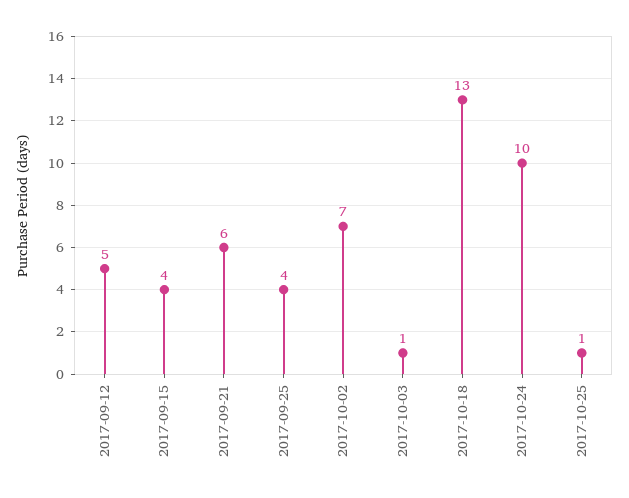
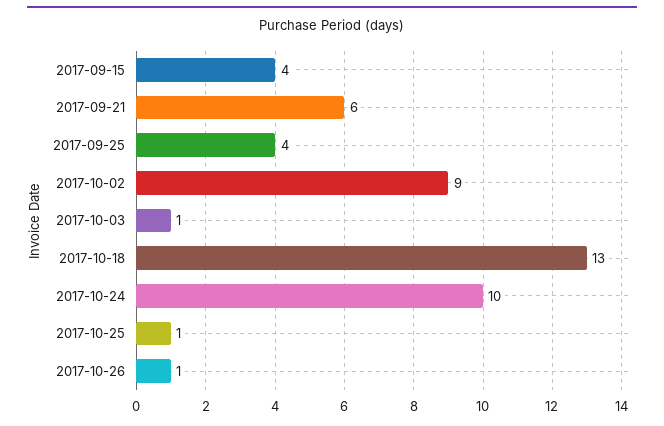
2017-09-12: 5 -> none
2017-10-02: 7 -> 9
2017-10-26: none -> 1

